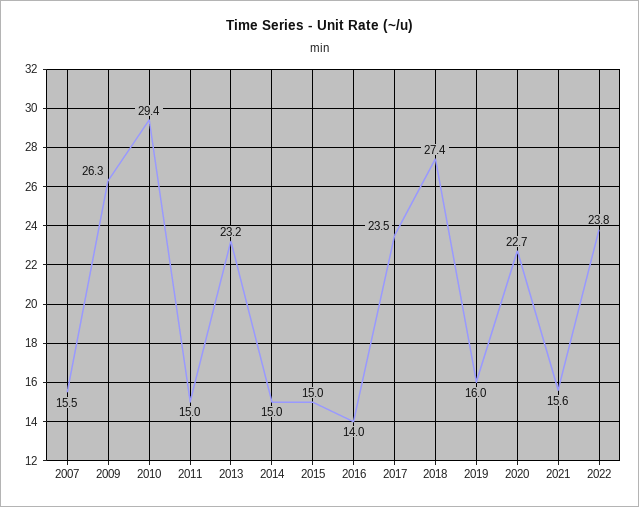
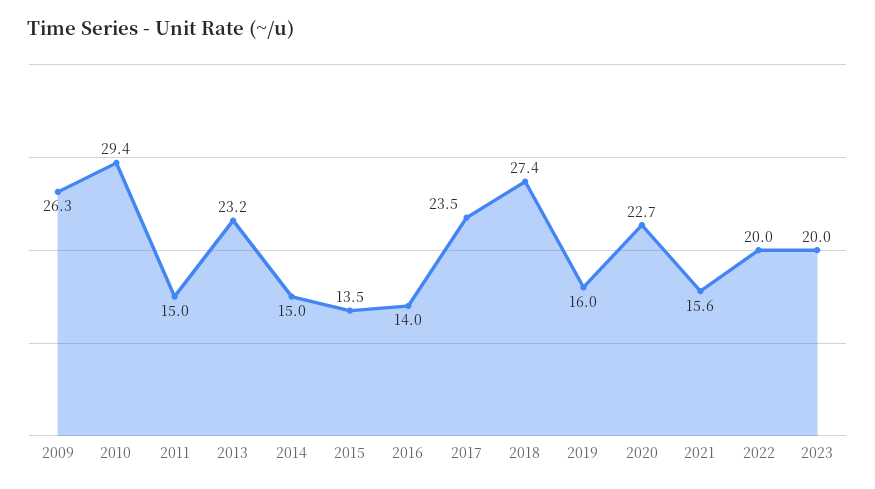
2007: 15.5 -> none
2015: 15 -> 13.5
2022: 23.8 -> 20
2023: none -> 20

